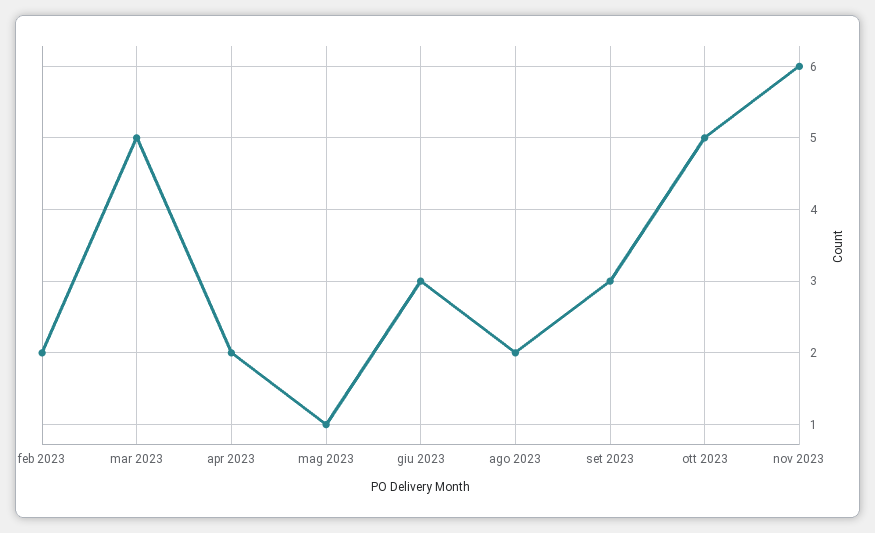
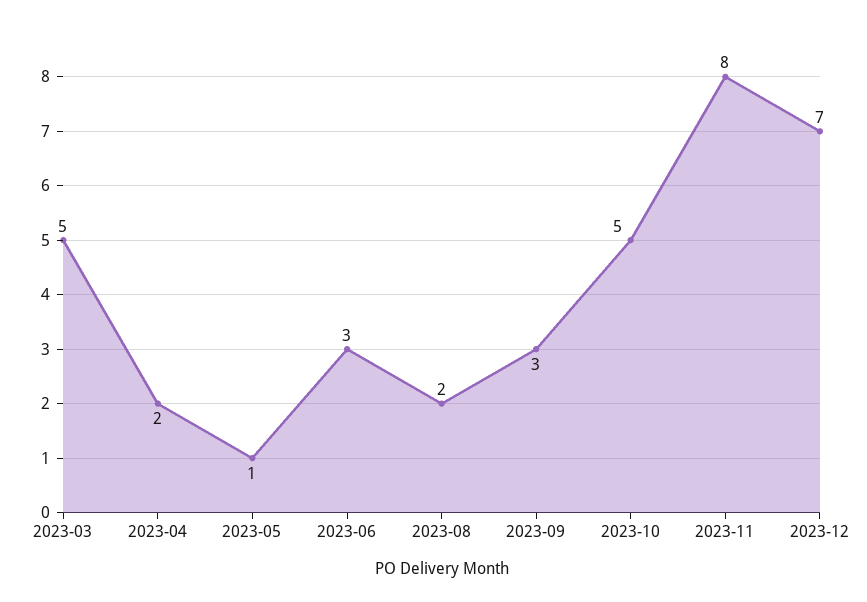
feb 2023: 2 -> none
nov 2023: 6 -> 8
2023-12: none -> 7

